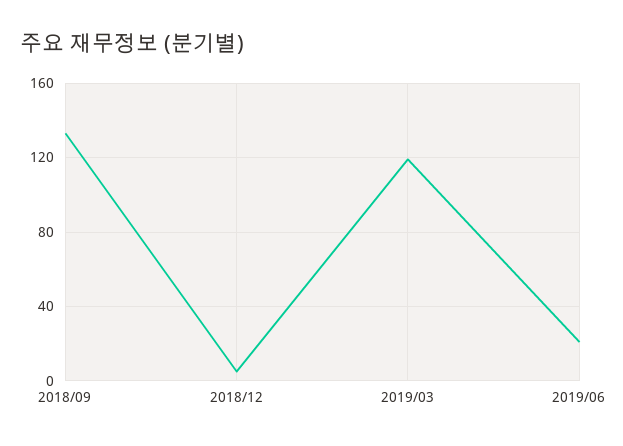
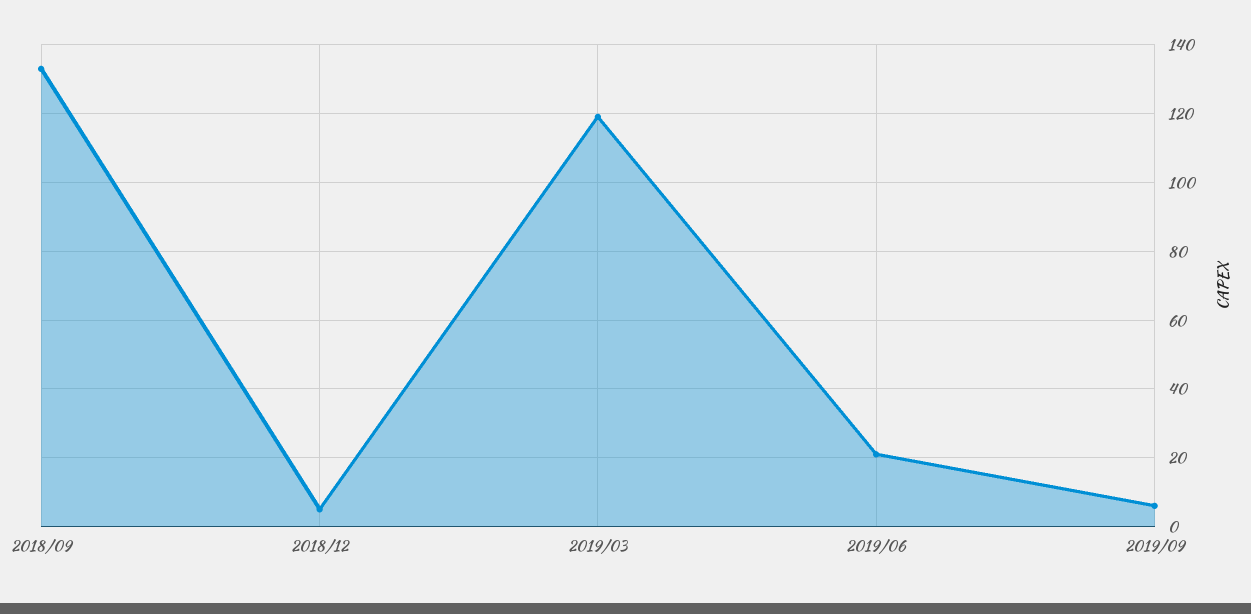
2019/09: none -> 5

